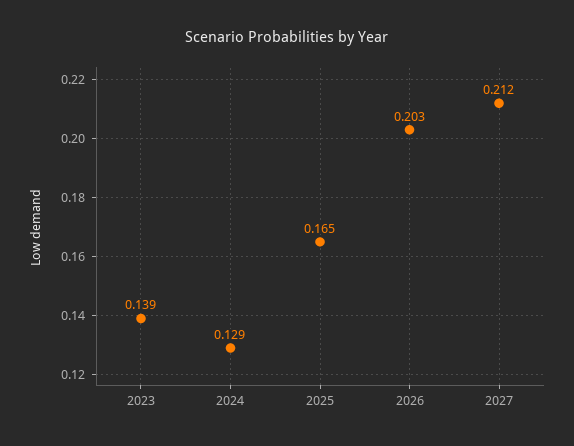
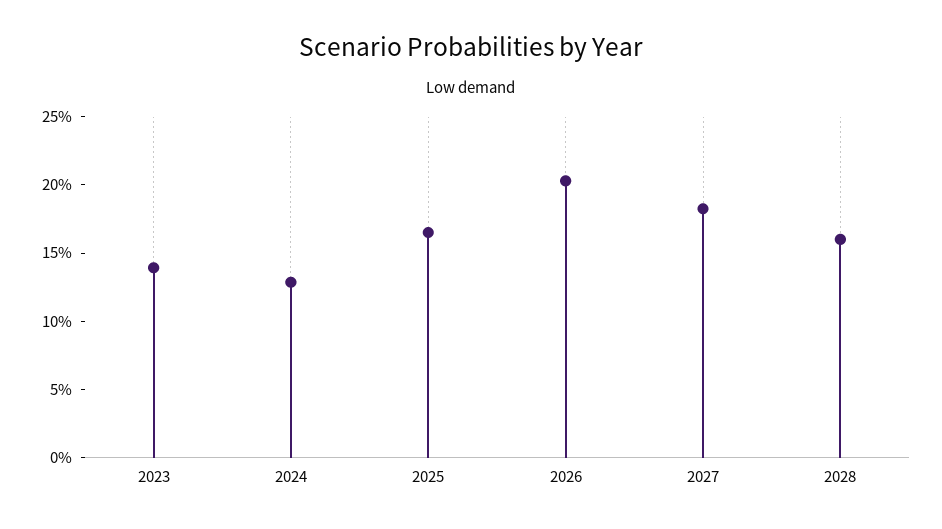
2027: 0.212 -> 0.18
2028: none -> 0.16

